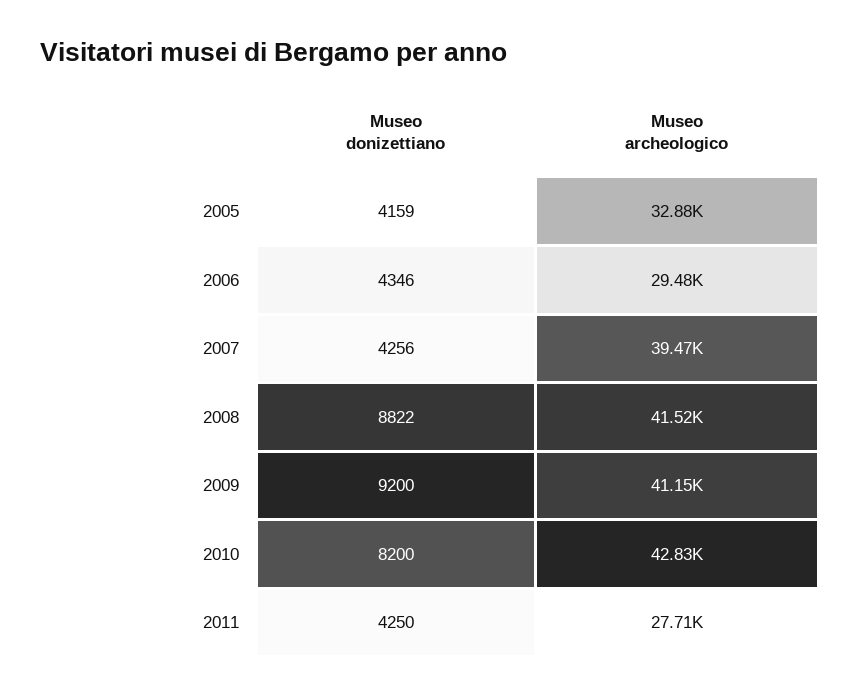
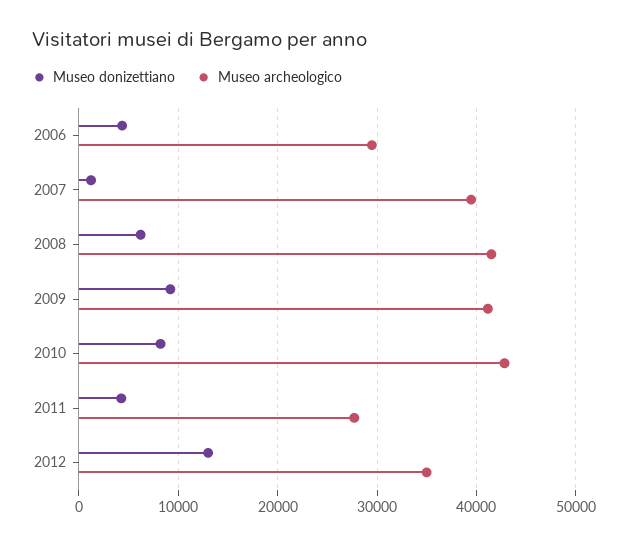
Museo donizettiano, 2005: 4159 -> none
Museo archeologico, 2005: 32880 -> none
Museo donizettiano, 2007: 4256 -> 1000
Museo donizettiano, 2008: 8822 -> 6000
Museo donizettiano, 2012: none -> 13000
Museo archeologico, 2012: none -> 35000

